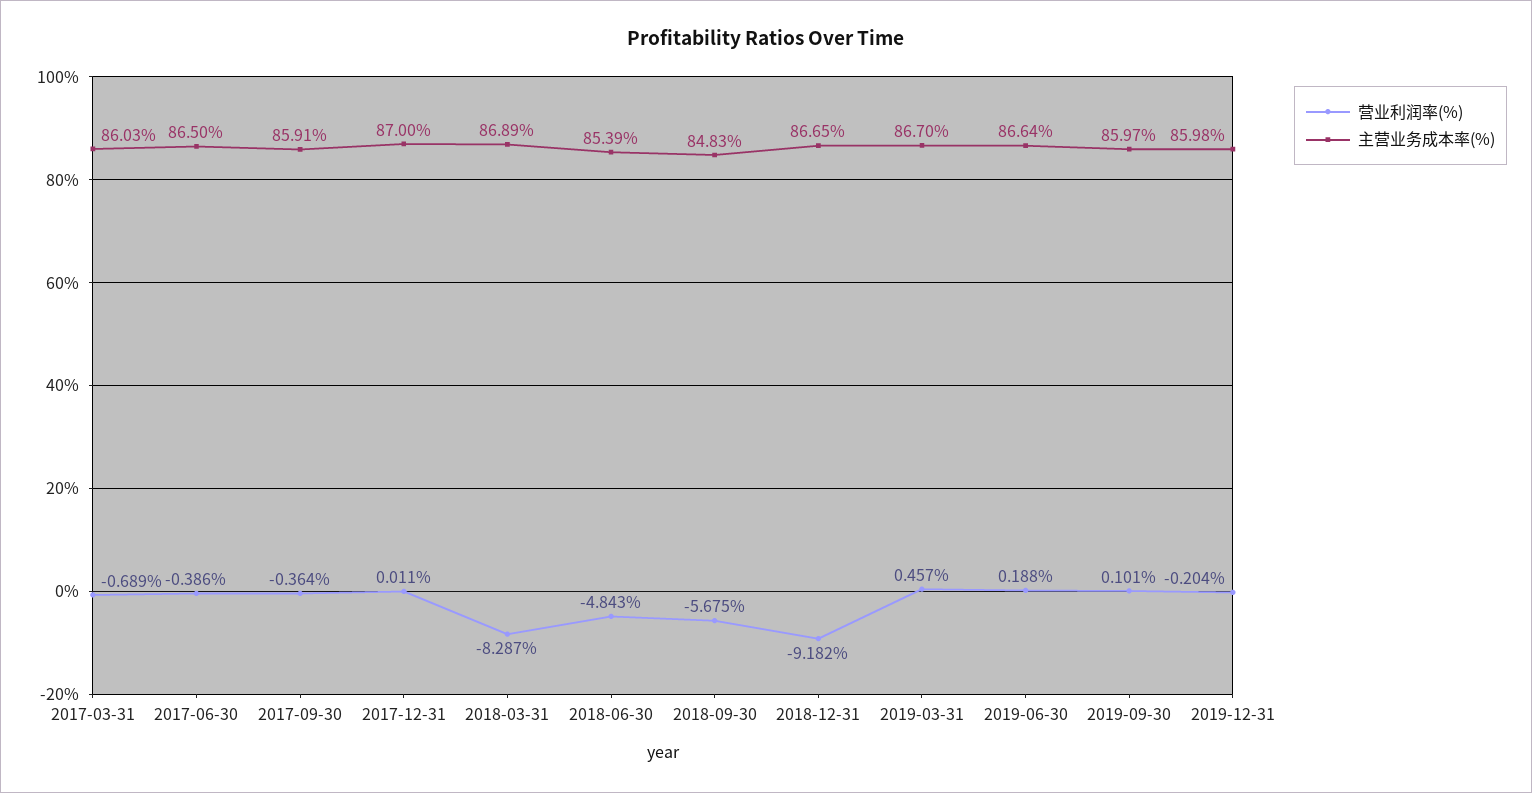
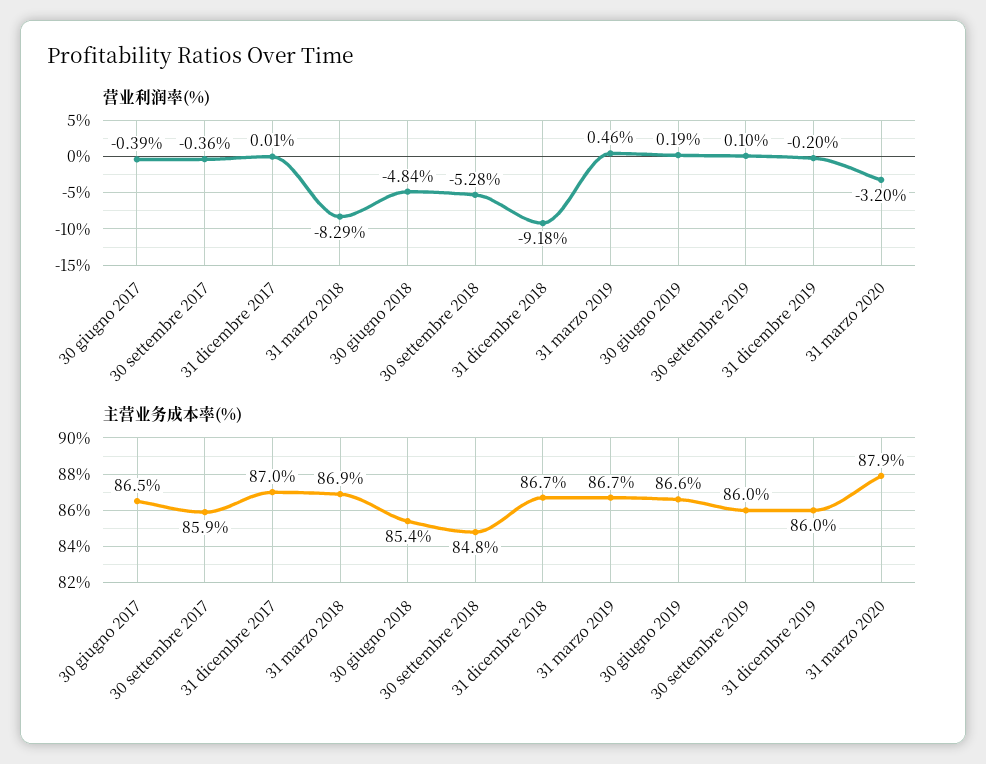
营业利润率(%), 2017-03-31: -0.689 -> none
主营业务成本率(%), 2017-03-31: 86.03 -> none
营业利润率(%), 2018-09-30: -5.675 -> -5.28
营业利润率(%), 31 marzo 2020: none -> -3.2
主营业务成本率(%), 31 marzo 2020: none -> 87.9

